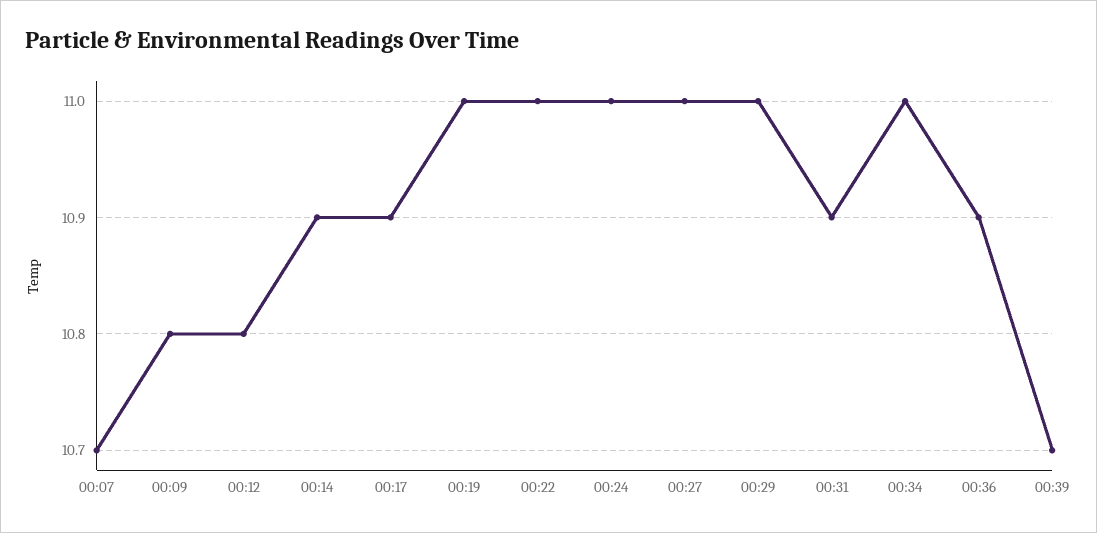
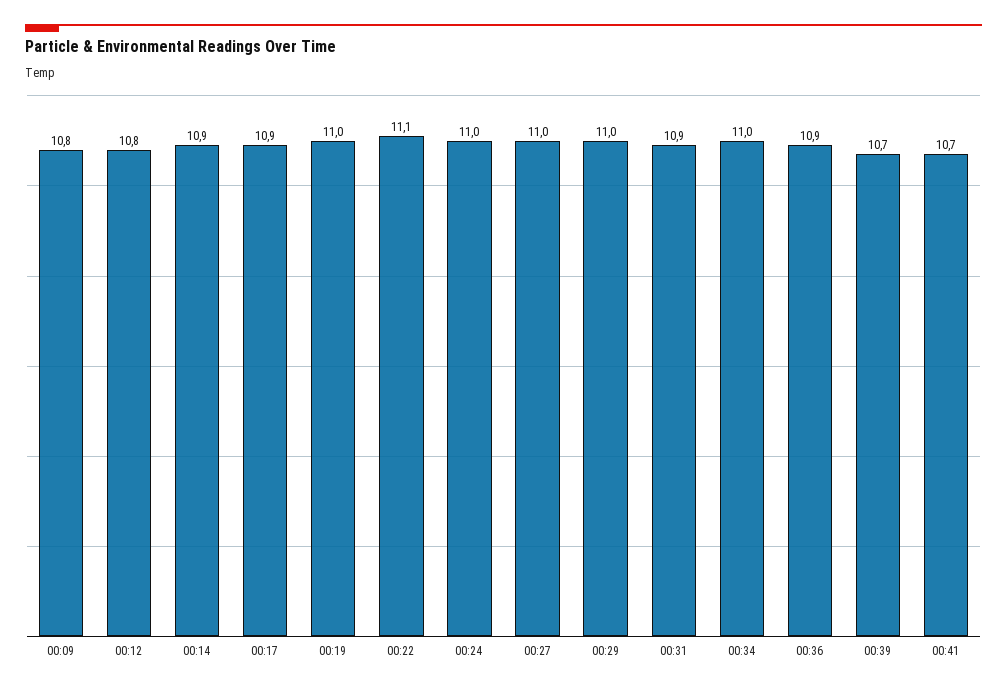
00:07: 10.7 -> none
00:22: 11 -> 11.1
00:41: none -> 10.7

